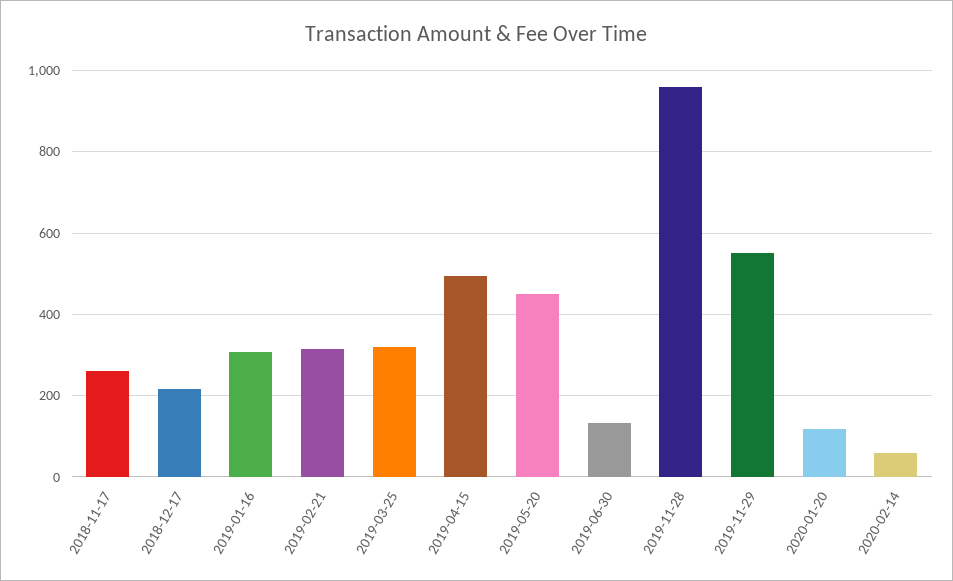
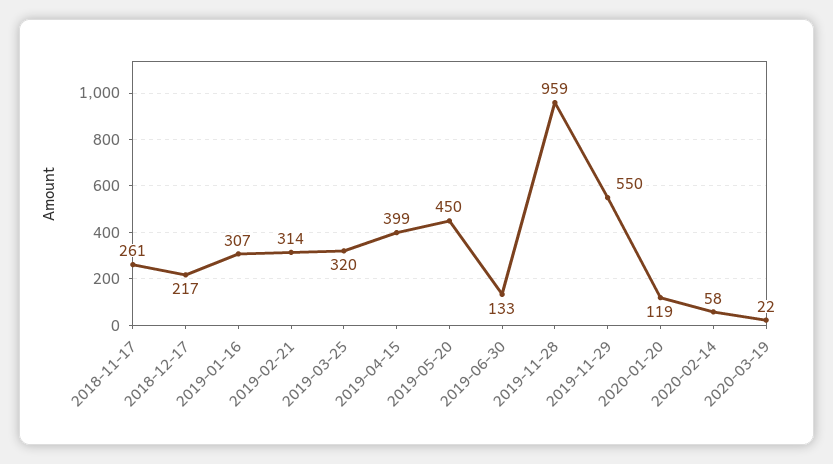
2019-04-15: 500 -> 399
2020-03-19: none -> 22

